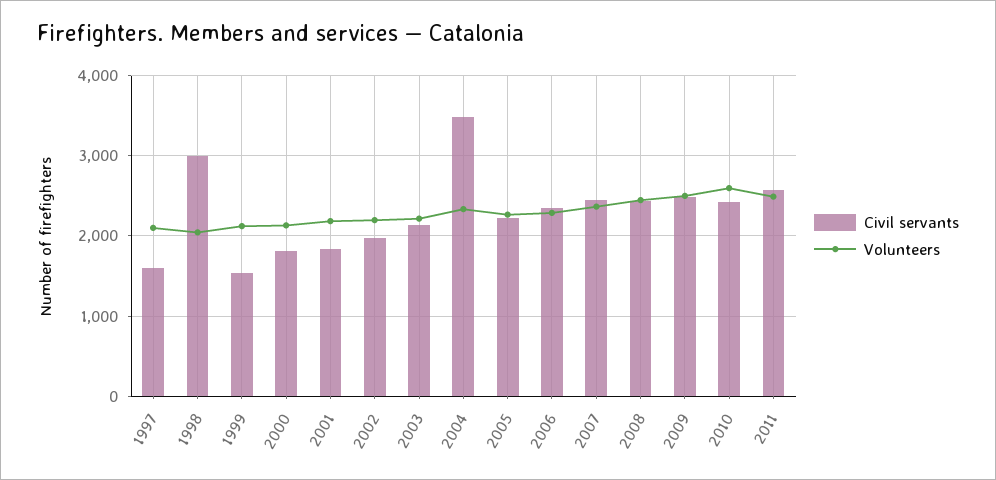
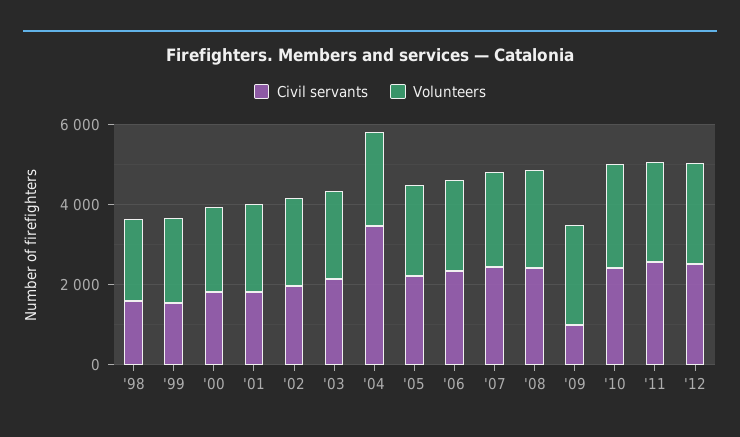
Civil servants, 1997: 1600 -> none
Volunteers, 1997: 2100 -> none
Civil servants, 1998: 3000 -> 1500
Civil servants, 2009: 2500 -> 1000
Civil servants, '12: none -> 2500
Volunteers, '12: none -> 2500

